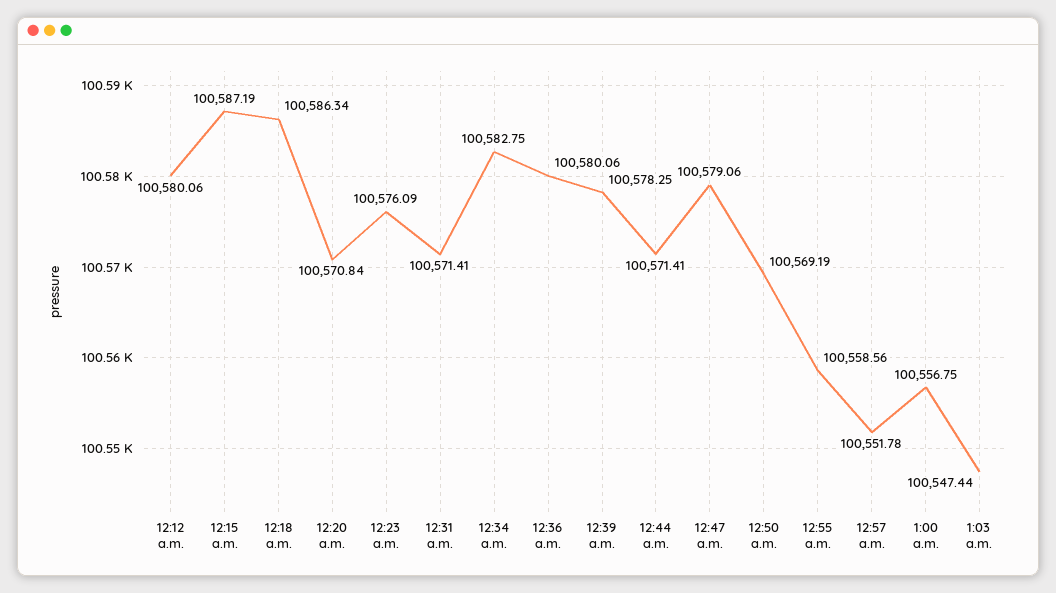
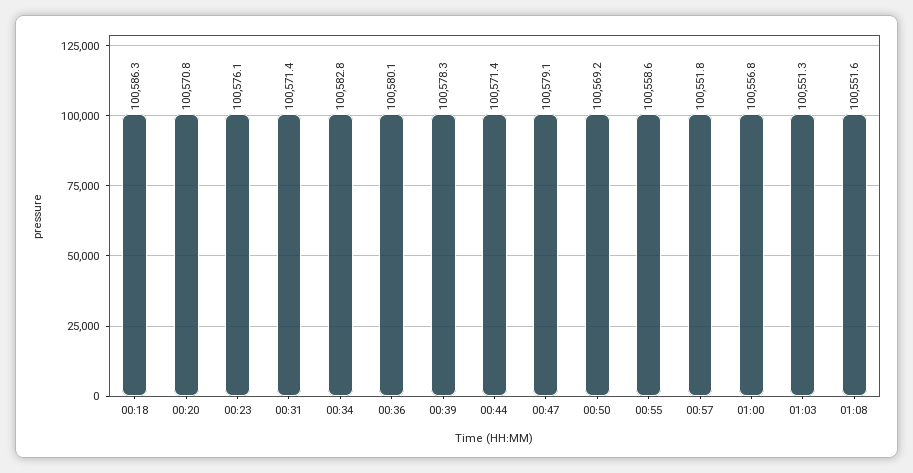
12:12 a.m.: 100580.06 -> none
12:15 a.m.: 100587.19 -> none
1:03 a.m.: 100547.44 -> 100551.3
01:08: none -> 100551.6

